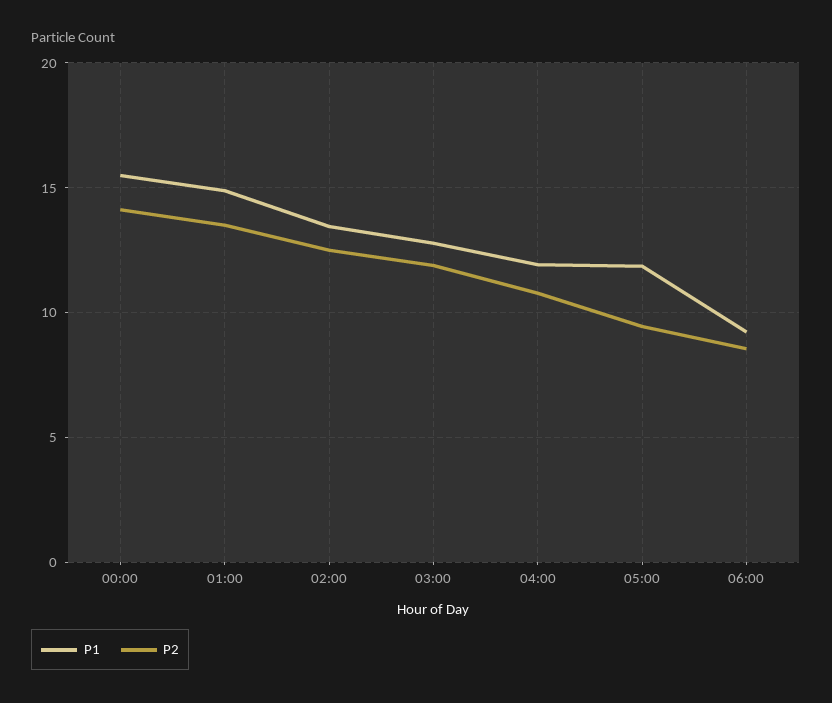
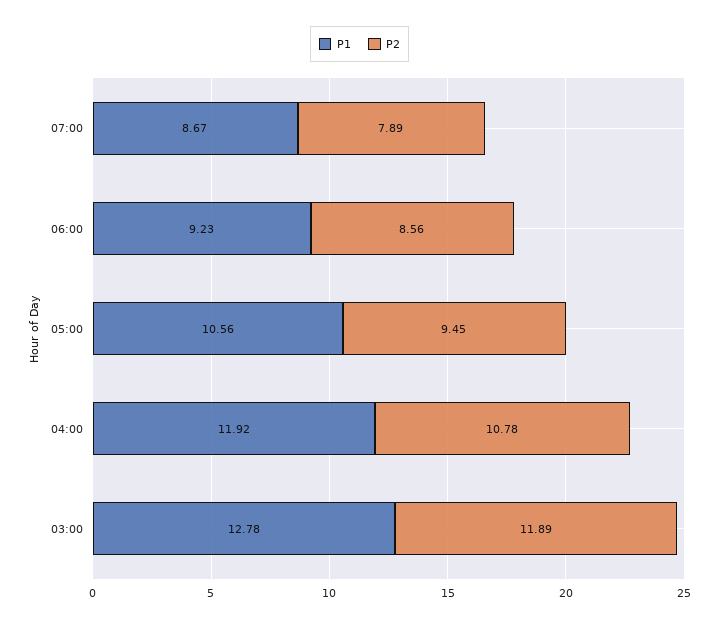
P1, 00:00: 15.5 -> none
P2, 00:00: 14 -> none
P1, 01:00: 15 -> none
P2, 01:00: 13.5 -> none
P1, 02:00: 13.5 -> none
P2, 02:00: 12.5 -> none
P1, 05:00: 12 -> 10.56
P1, 07:00: none -> 8.67
P2, 07:00: none -> 7.89

